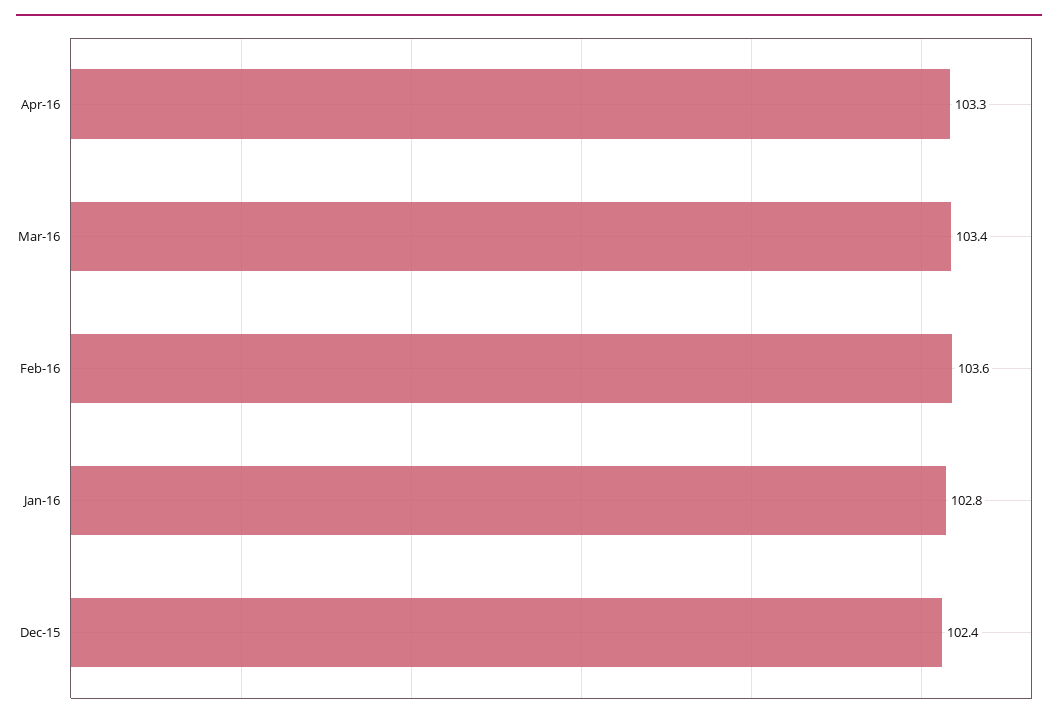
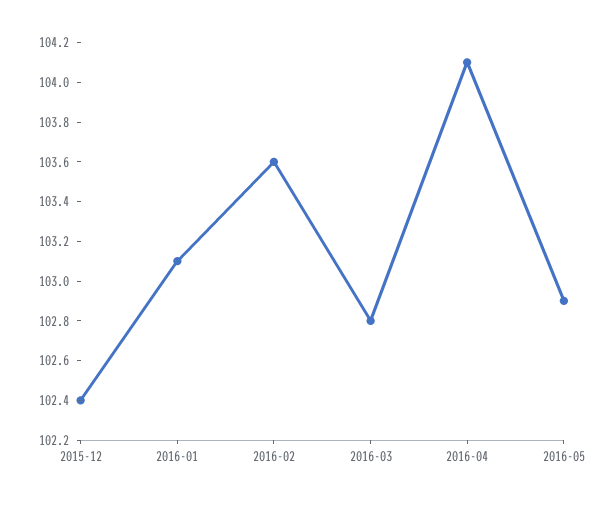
Apr-16: 103.3 -> 104.1
Mar-16: 103.4 -> 102.8
Jan-16: 102.8 -> 103.1
2016-05: none -> 102.9

